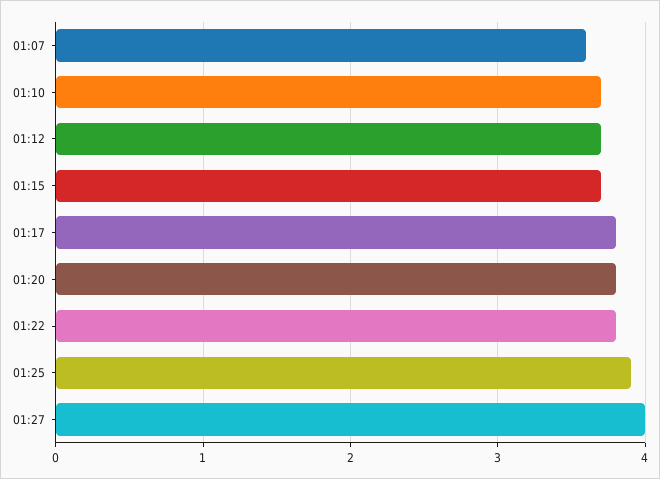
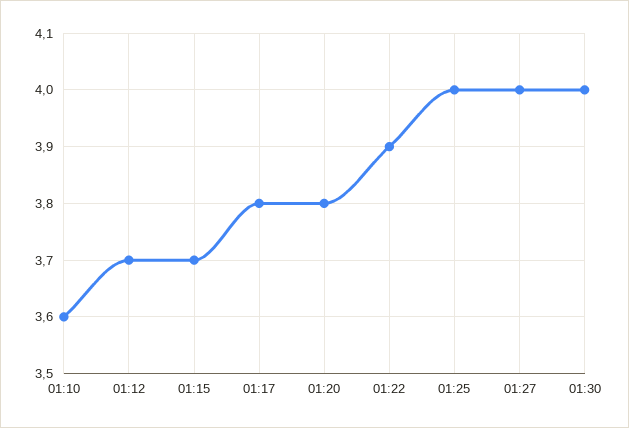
01:07: 3.6 -> none
01:10: 3.7 -> 3.6
01:22: 3.8 -> 3.9
01:25: 3.9 -> 4
01:30: none -> 4

